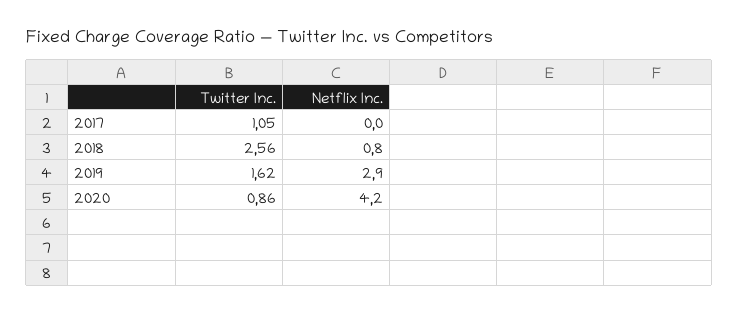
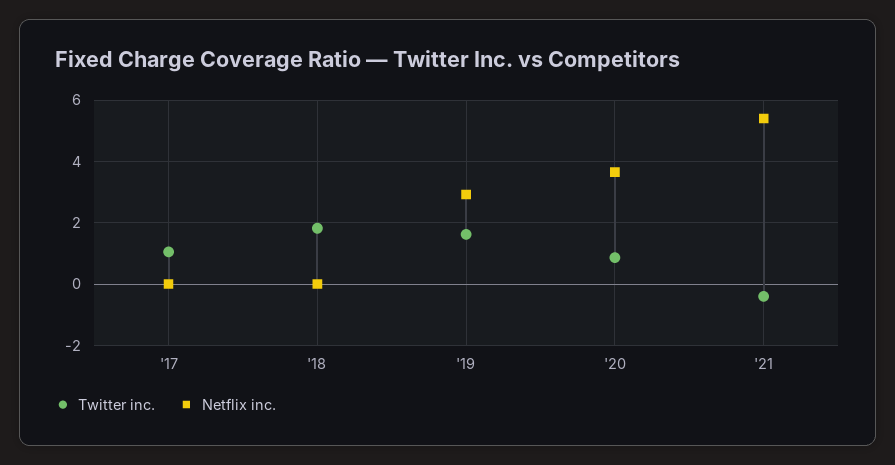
Twitter Inc., 2018: 2.56 -> 1.8
Netflix Inc., 2018: 0.8 -> 0
Netflix Inc., 2020: 4.2 -> 3.6
Twitter Inc., '21: none -> -0.4
Netflix Inc., '21: none -> 5.4

